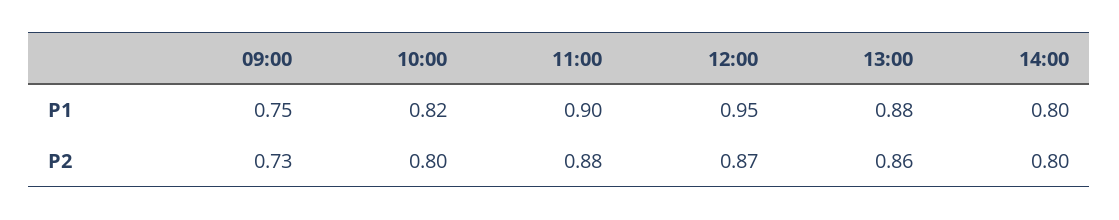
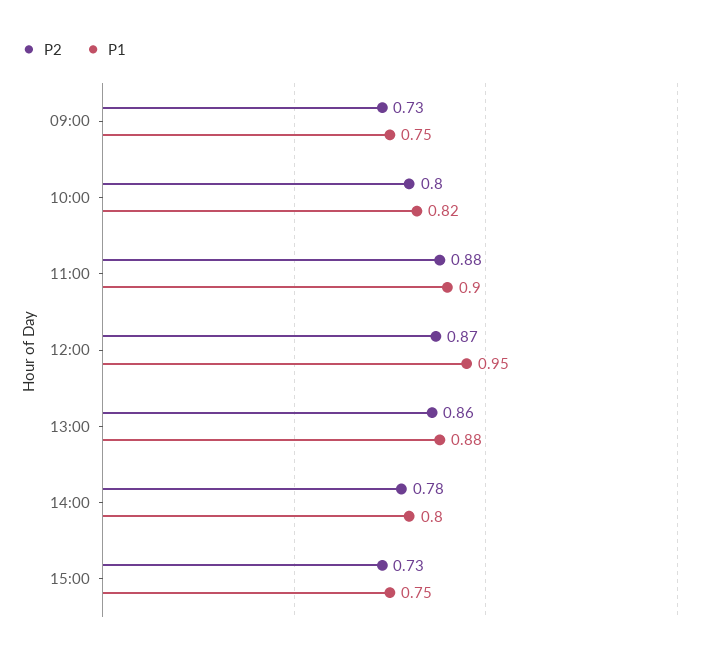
P2, 14:00: 0.8 -> 0.78
P2, 15:00: none -> 0.73
P1, 15:00: none -> 0.75

